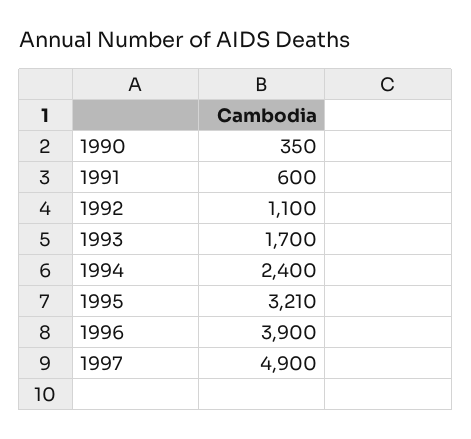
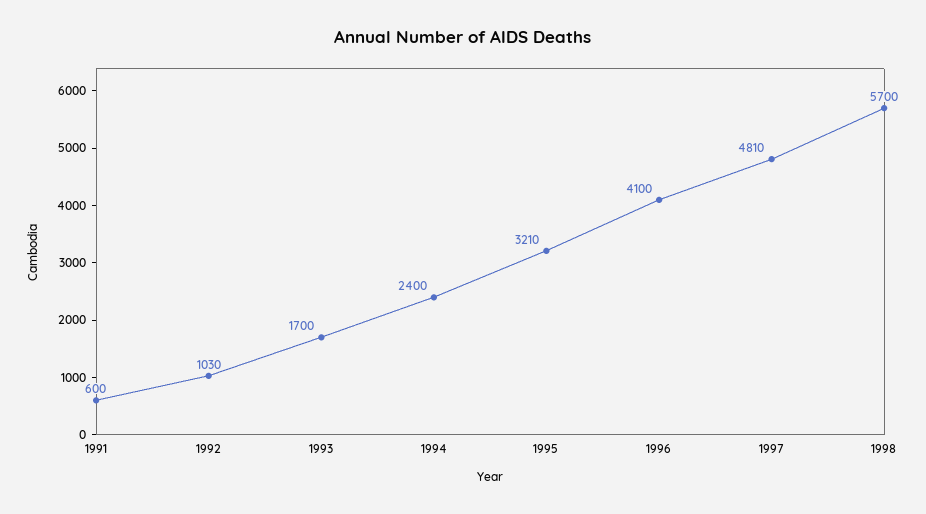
1990: 350 -> none
1992: 1100 -> 1030
1996: 3900 -> 4100
1997: 4900 -> 4810
1998: none -> 5700

